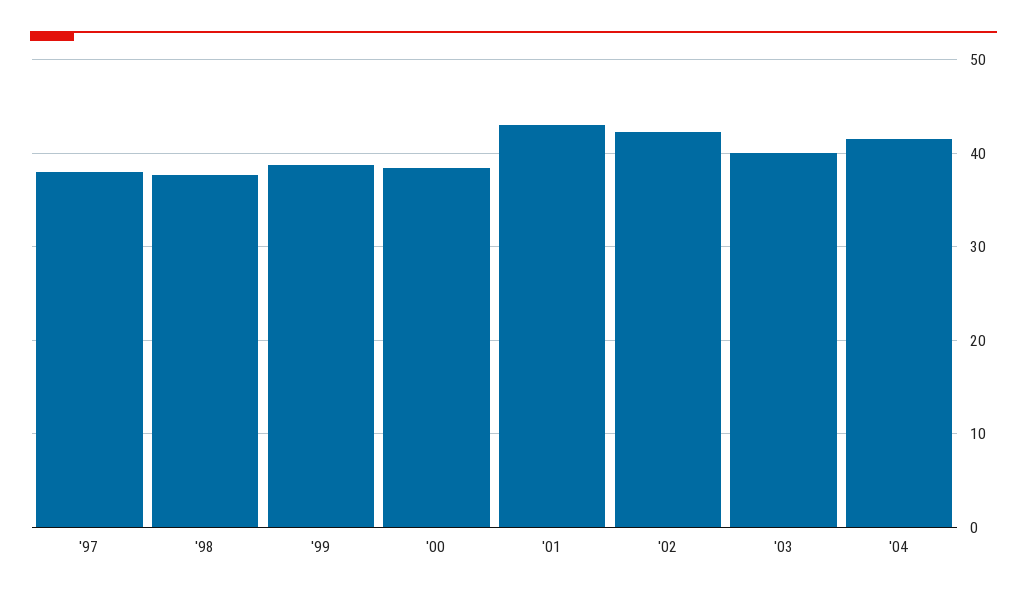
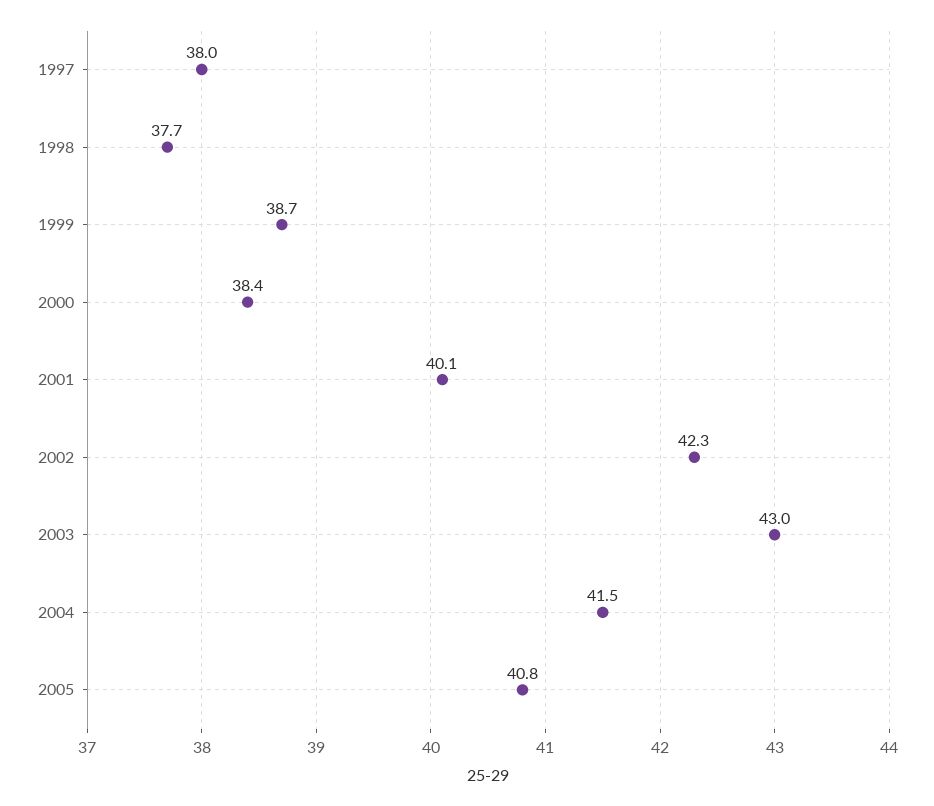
'01: 43 -> 40.1
'03: 40 -> 43
2005: none -> 40.8

